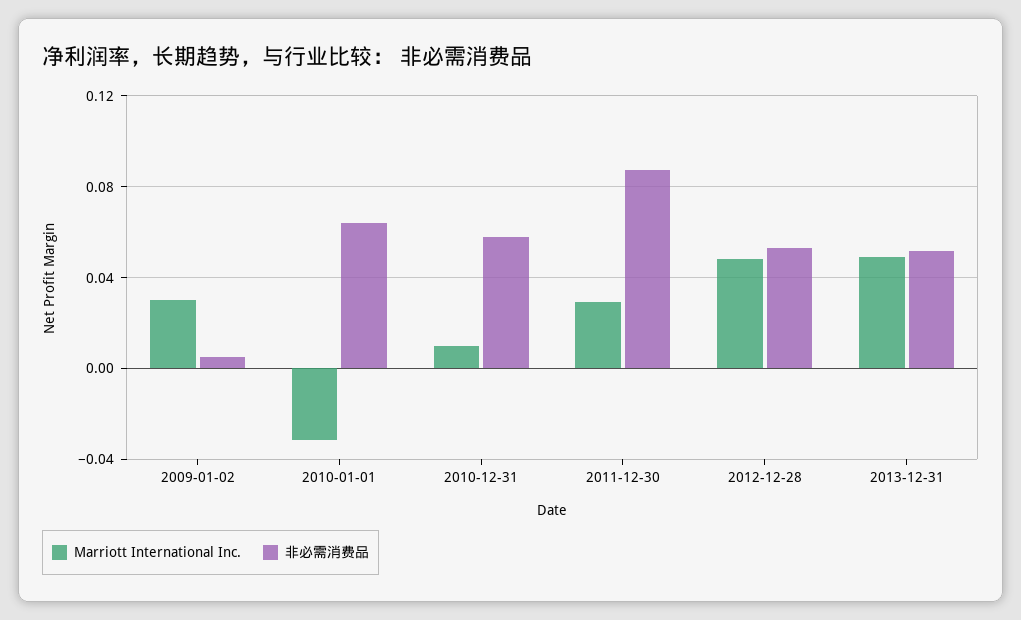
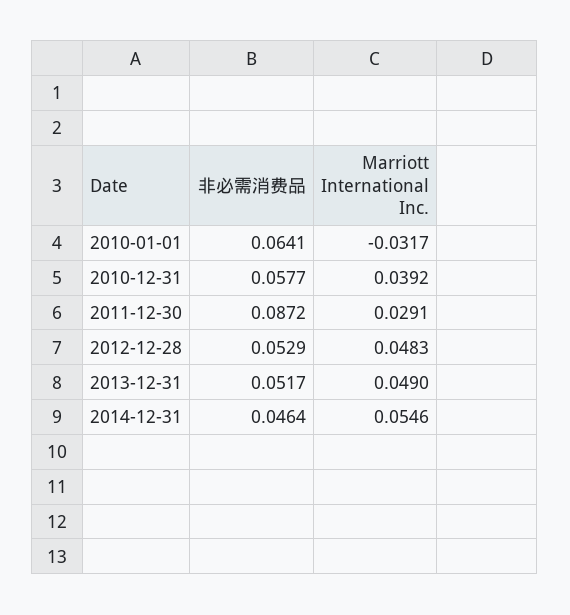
Marriott International Inc., 2009-01-02: 0.03 -> none
非必需消费品, 2009-01-02: 0.005 -> none
Marriott International Inc., 2010-12-31: 0.01 -> 0.0392
非必需消费品, 2014-12-31: none -> 0.0464
Marriott International Inc., 2014-12-31: none -> 0.0546

